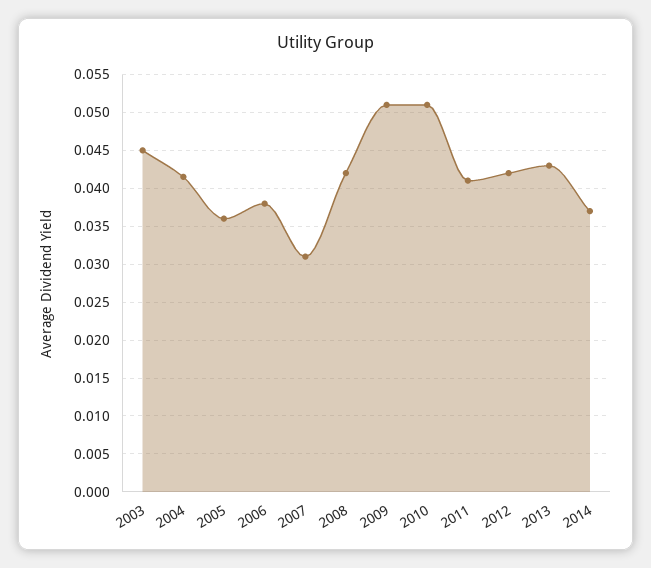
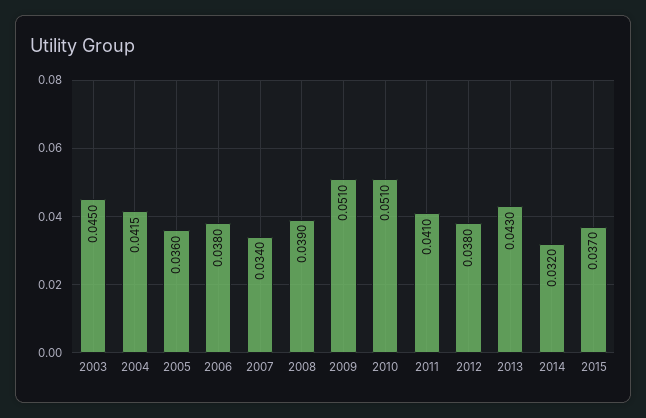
2007: 0.031 -> 0.034
2008: 0.042 -> 0.039
2012: 0.042 -> 0.038
2014: 0.037 -> 0.032
2015: none -> 0.037

